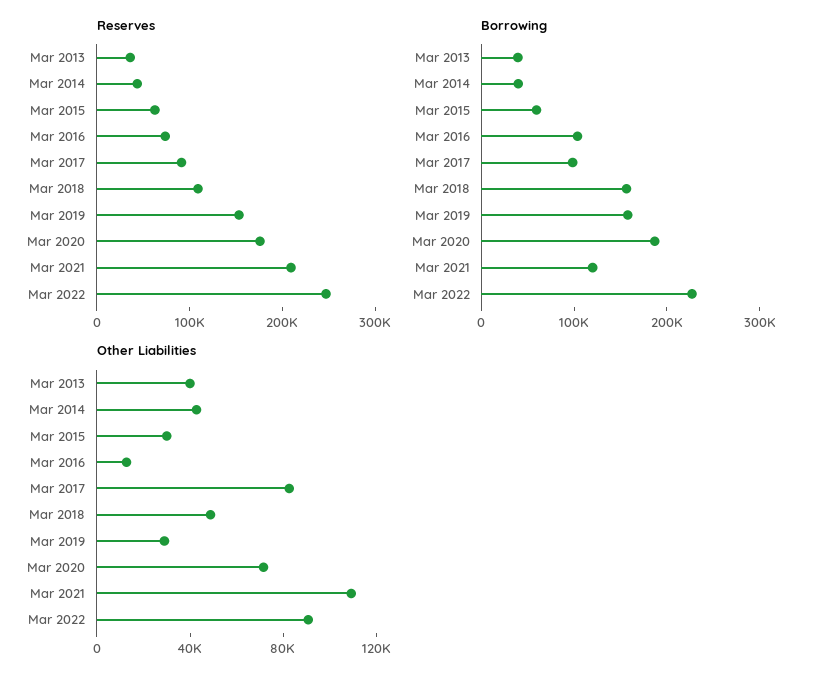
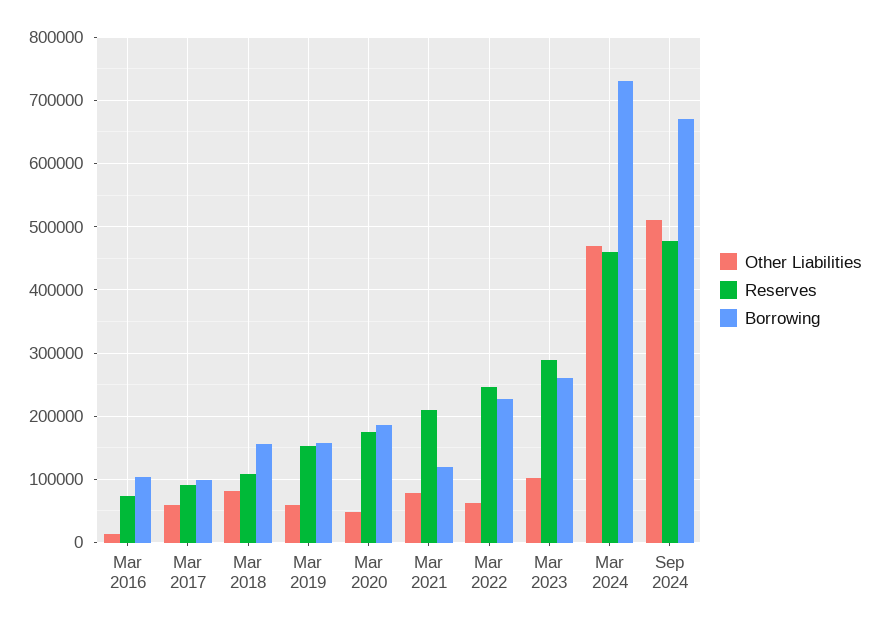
Reserves, Mar 2013: 40000 -> none
Reserves, Mar 2014: 40000 -> none
Reserves, Mar 2015: 60000 -> none
Borrowing, Mar 2013: 40000 -> none
Borrowing, Mar 2014: 40000 -> none
Borrowing, Mar 2015: 60000 -> none
Other Liabilities, Mar 2013: 40000 -> none
Other Liabilities, Mar 2014: 40000 -> none
Other Liabilities, Mar 2015: 30000 -> none
Other Liabilities, Mar 2017: 80000 -> 60000
Other Liabilities, Mar 2018: 50000 -> 80000
Other Liabilities, Mar 2019: 30000 -> 60000
Other Liabilities, Mar 2020: 70000 -> 50000
Other Liabilities, Mar 2021: 110000 -> 80000
Other Liabilities, Mar 2022: 90000 -> 60000
Other Liabilities, Mar 2023: none -> 100000
Reserves, Mar 2023: none -> 290000
Borrowing, Mar 2023: none -> 260000
Other Liabilities, Mar 2024: none -> 470000
Reserves, Mar 2024: none -> 460000
Borrowing, Mar 2024: none -> 730000
Other Liabilities, Sep 2024: none -> 510000
Reserves, Sep 2024: none -> 480000
Borrowing, Sep 2024: none -> 670000

